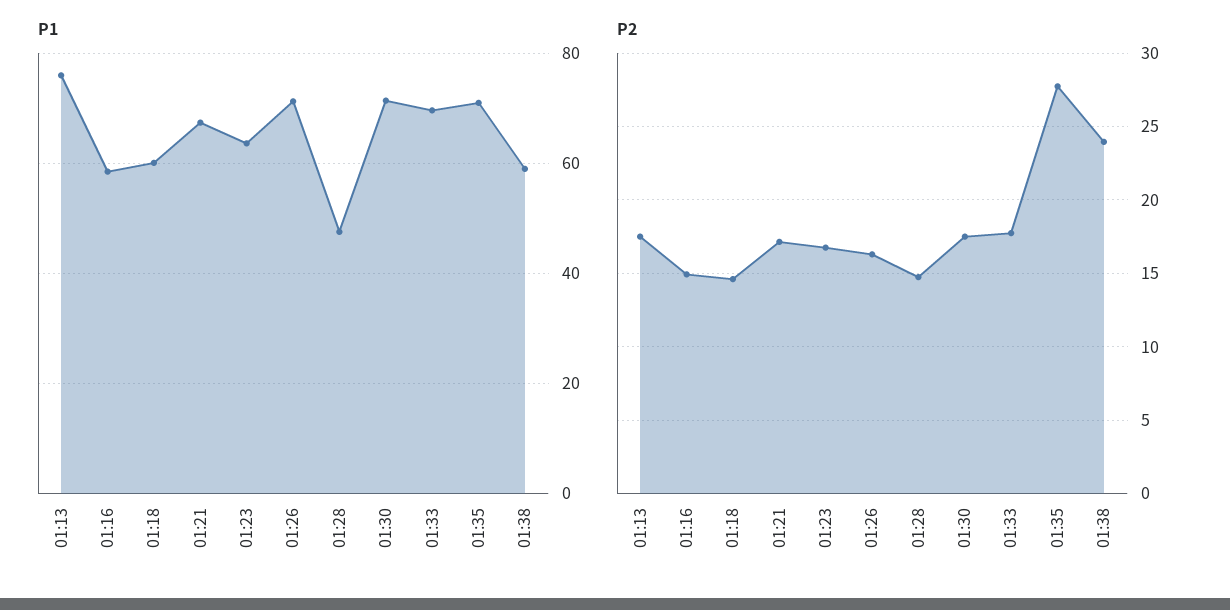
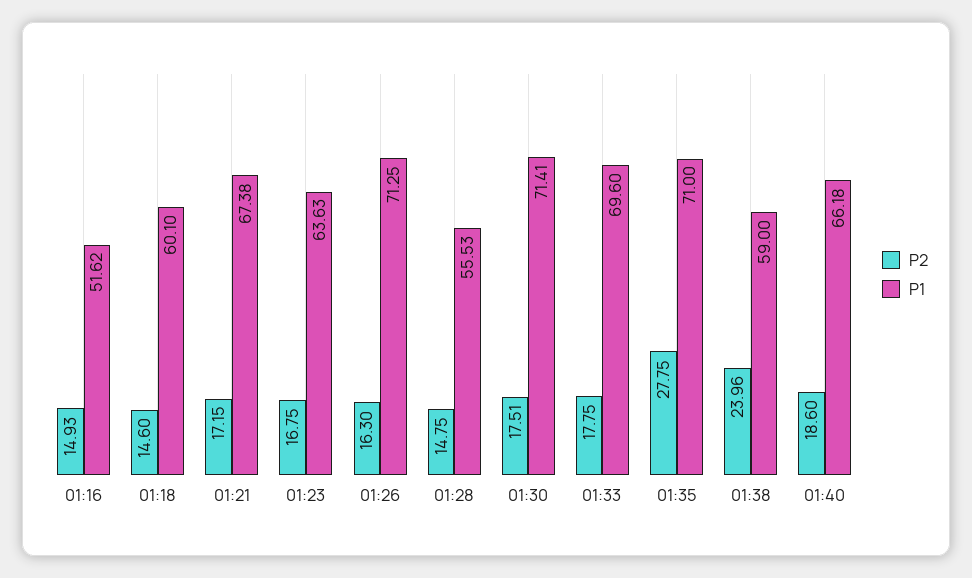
P1, 01:13: 76 -> none
P1, 01:16: 58 -> 51.62
P1, 01:28: 48 -> 55.53
P2, 01:13: 17.5 -> none
P2, 01:40: none -> 18.6
P1, 01:40: none -> 66.18

